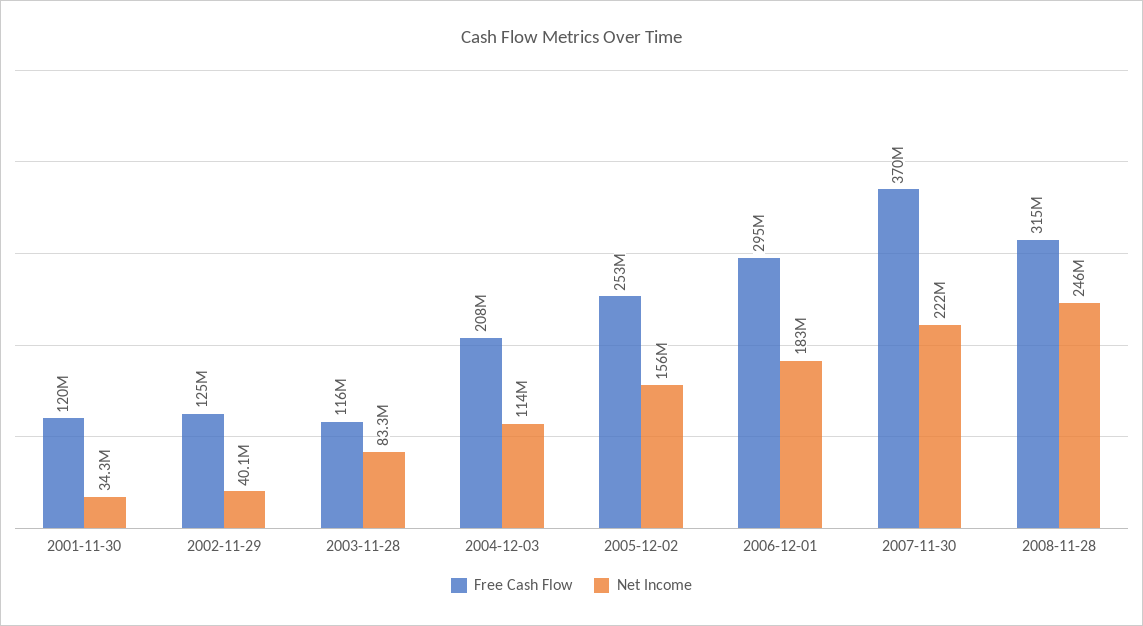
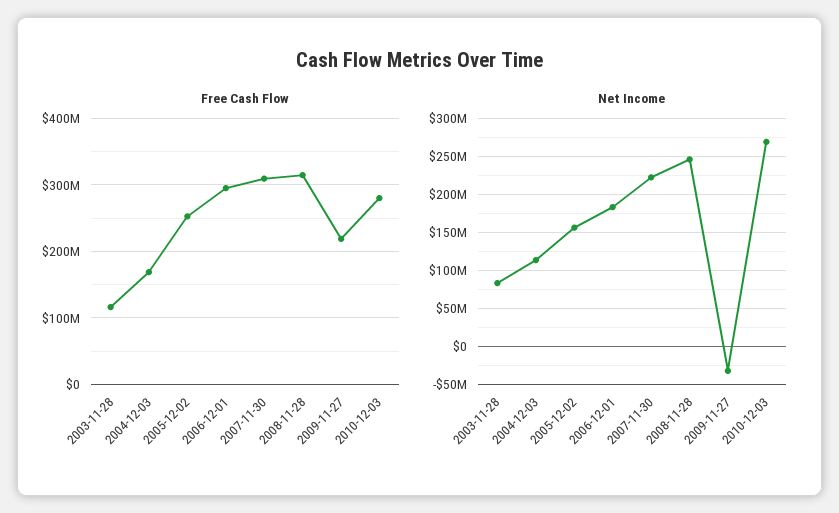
Free Cash Flow, 2001-11-30: 120000000 -> none
Net Income, 2001-11-30: 34300000 -> none
Free Cash Flow, 2002-11-29: 125000000 -> none
Net Income, 2002-11-29: 40100000 -> none
Free Cash Flow, 2004-12-03: 208000000 -> 170000000
Free Cash Flow, 2007-11-30: 370000000 -> 310000000
Free Cash Flow, 2009-11-27: none -> 220000000
Free Cash Flow, 2010-12-03: none -> 280000000
Net Income, 2009-11-27: none -> -30000000
Net Income, 2010-12-03: none -> 270000000

